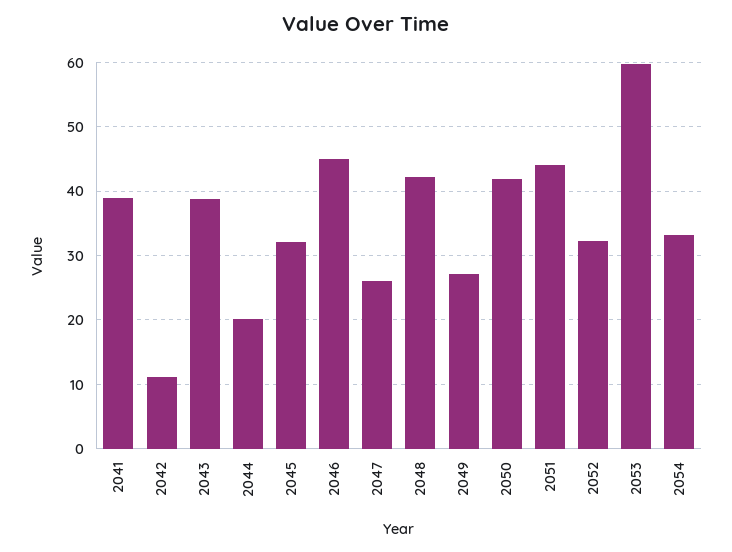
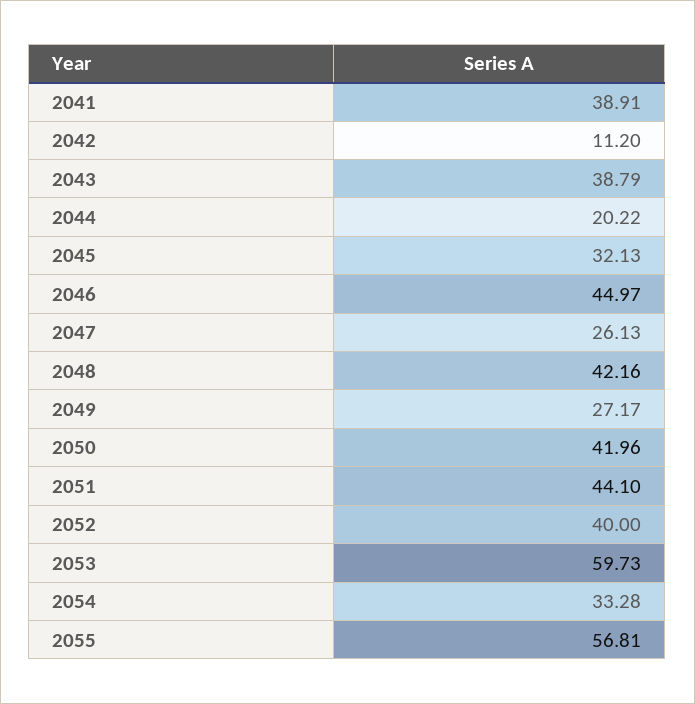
2052: 32 -> 40
2055: none -> 56.81

